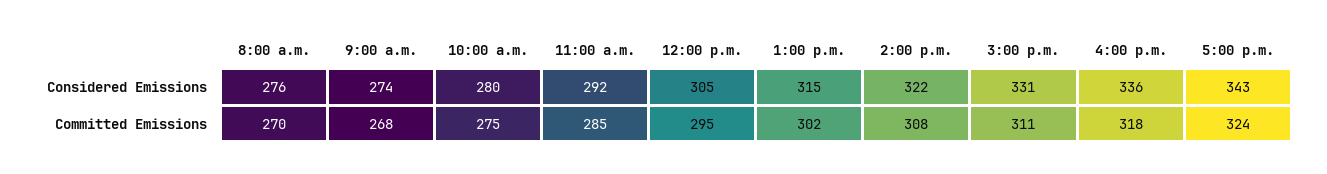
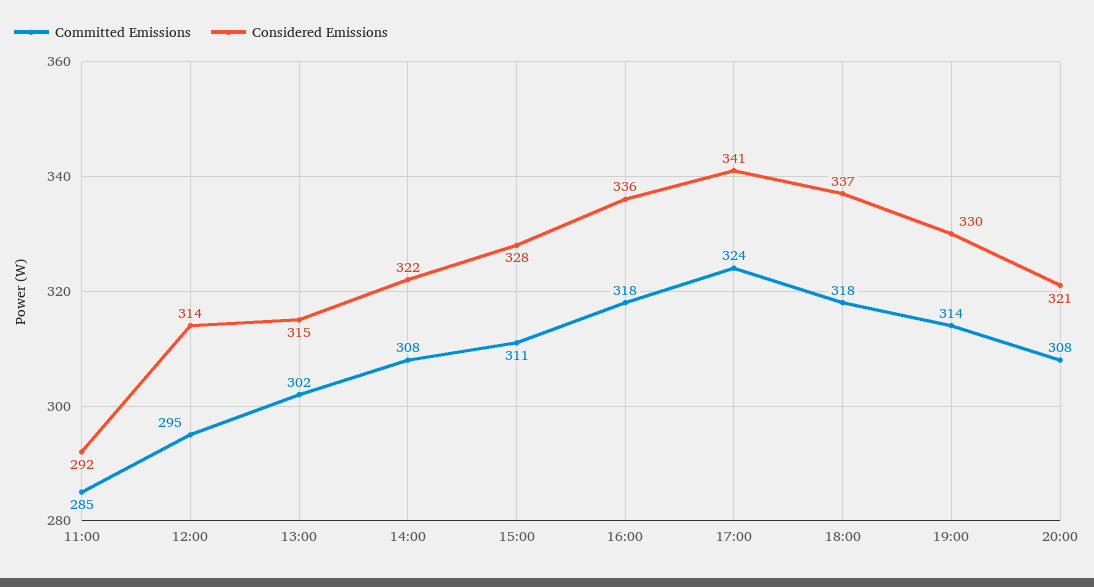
Considered Emissions, 8:00 a.m.: 276 -> none
Considered Emissions, 9:00 a.m.: 274 -> none
Considered Emissions, 10:00 a.m.: 280 -> none
Considered Emissions, 12:00 p.m.: 305 -> 314
Considered Emissions, 3:00 p.m.: 331 -> 328
Considered Emissions, 5:00 p.m.: 343 -> 341
Committed Emissions, 8:00 a.m.: 270 -> none
Committed Emissions, 9:00 a.m.: 268 -> none
Committed Emissions, 10:00 a.m.: 275 -> none
Committed Emissions, 18:00: none -> 318
Considered Emissions, 18:00: none -> 337
Committed Emissions, 19:00: none -> 314
Considered Emissions, 19:00: none -> 330
Committed Emissions, 20:00: none -> 308
Considered Emissions, 20:00: none -> 321

